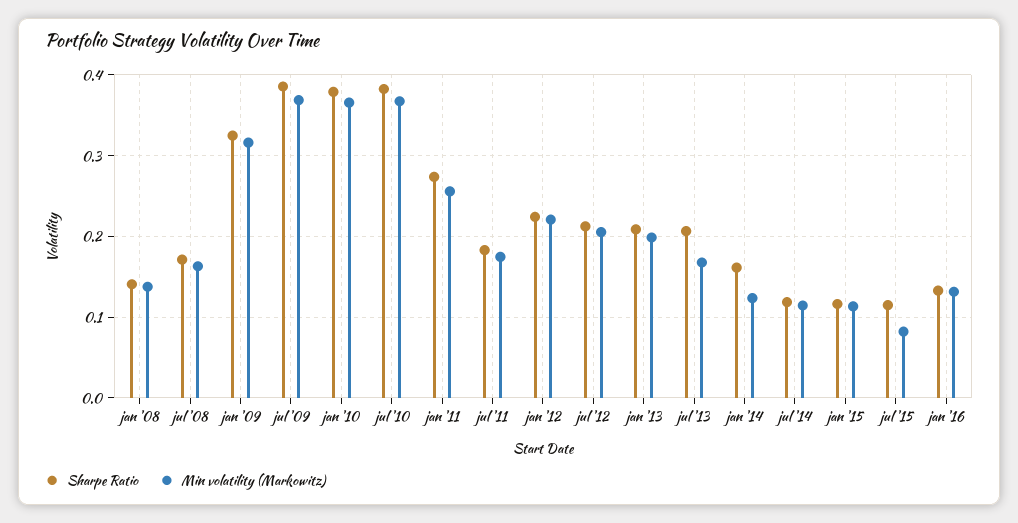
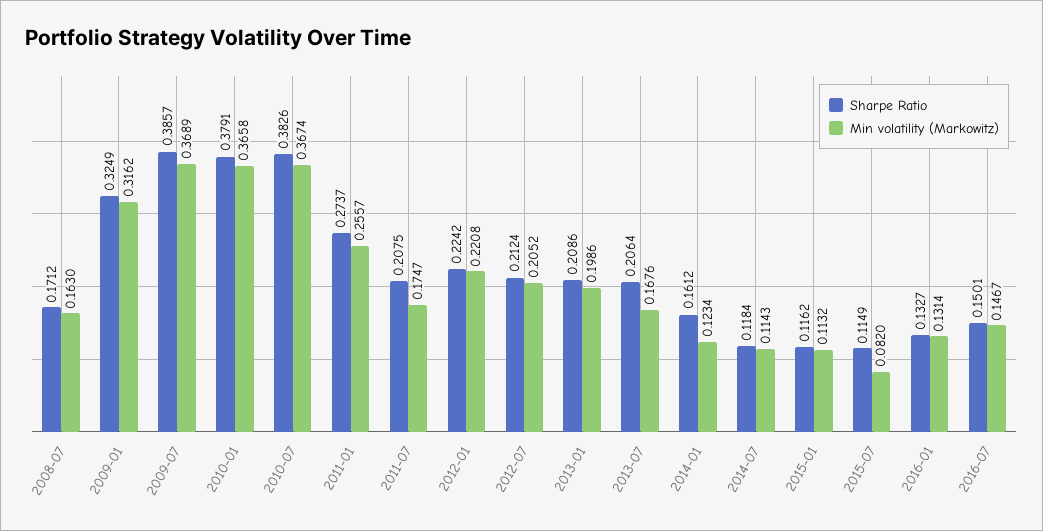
Sharpe Ratio, jan '08: 0.14 -> none
Min volatility (Markowitz), jan '08: 0.14 -> none
Sharpe Ratio, jul '11: 0.18 -> 0.2075
Sharpe Ratio, 2016-07: none -> 0.1501
Min volatility (Markowitz), 2016-07: none -> 0.1467

